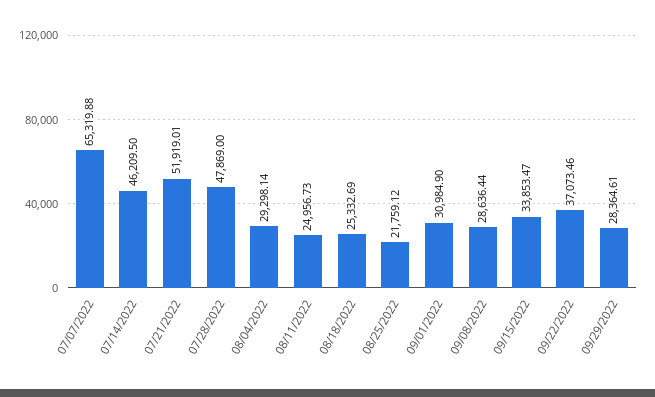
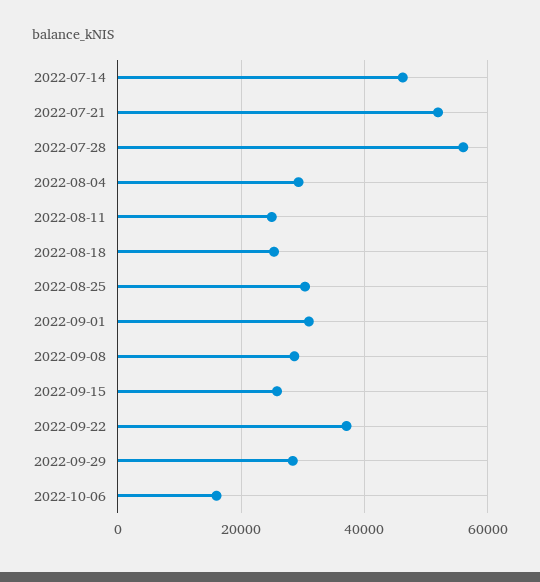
07/07/2022: 65319.88 -> none
07/28/2022: 47869 -> 56000
08/25/2022: 21759.12 -> 30000
09/15/2022: 33853.47 -> 26000
2022-10-06: none -> 16000

